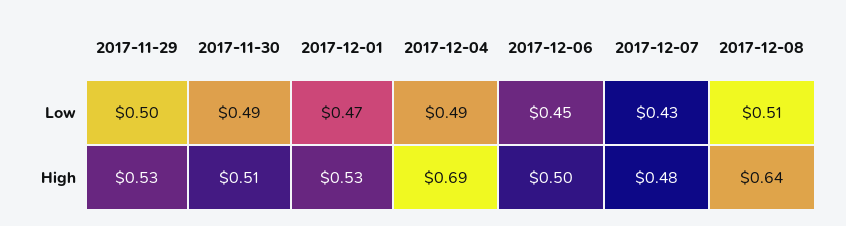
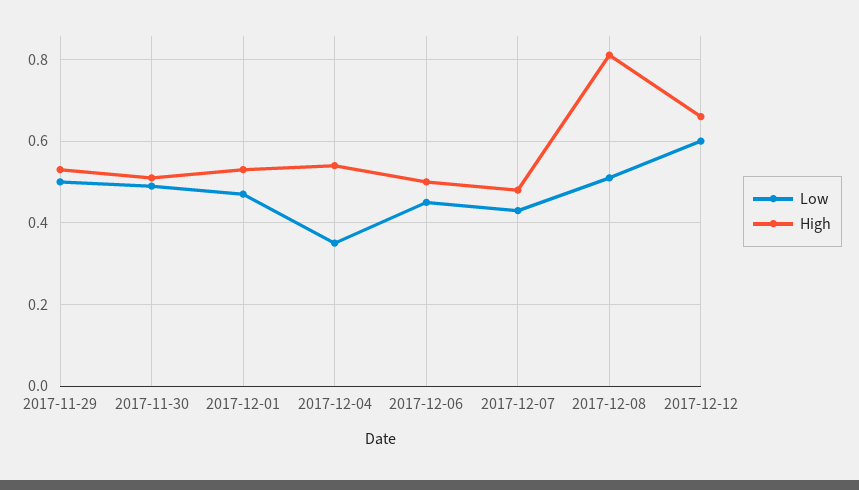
Low, 2017-12-04: 0.49 -> 0.35
High, 2017-12-04: 0.69 -> 0.55
High, 2017-12-08: 0.64 -> 0.8
Low, 2017-12-12: none -> 0.6
High, 2017-12-12: none -> 0.65

